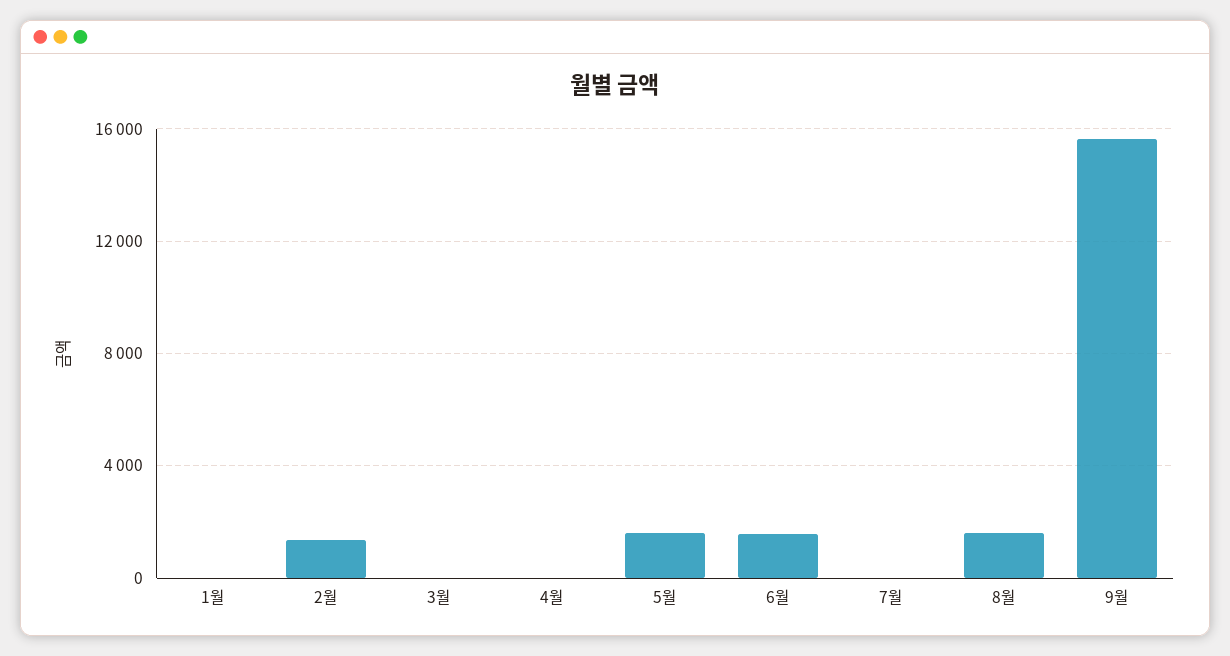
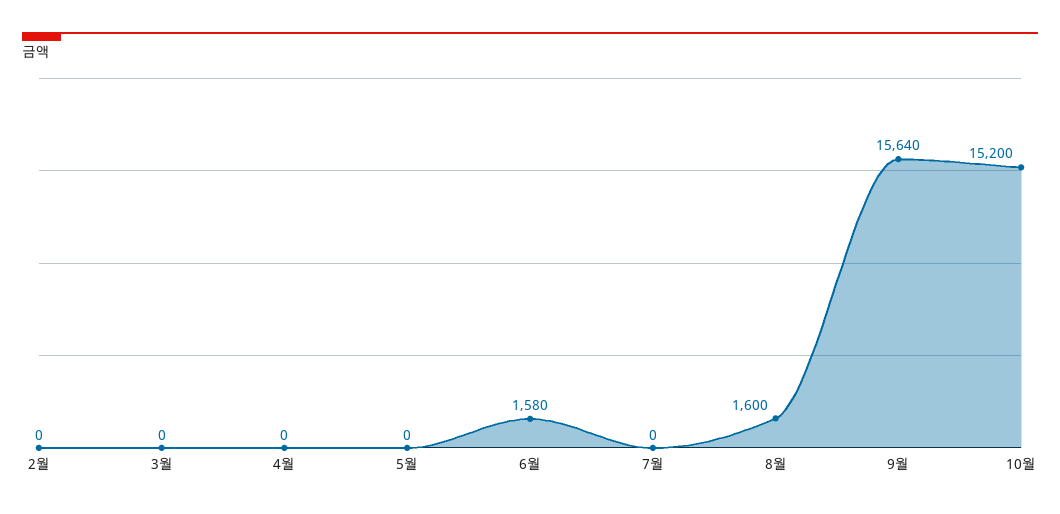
1월: 0 -> none
2월: 1500 -> 0
5월: 1500 -> 0
10월: none -> 15200

